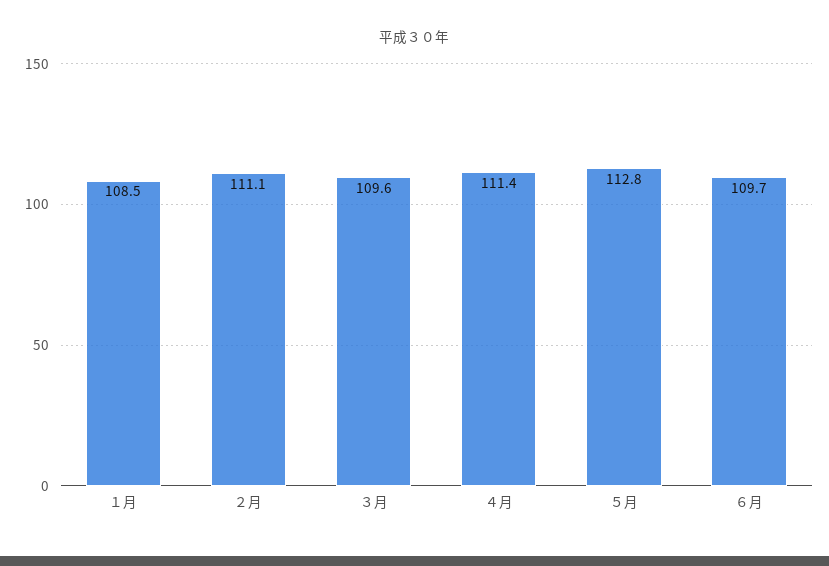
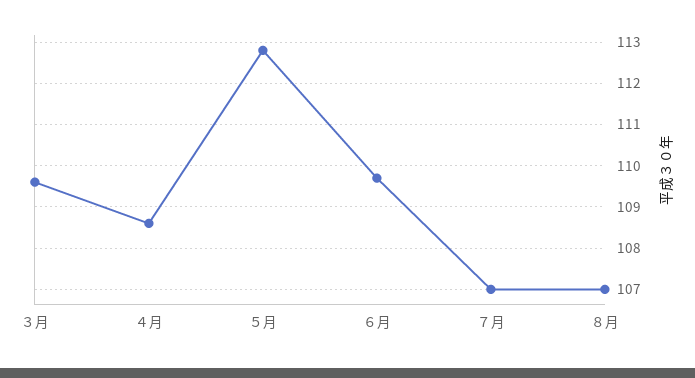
１月: 108.5 -> none
２月: 111.1 -> none
４月: 111.4 -> 108.5
７月: none -> 107
８月: none -> 107

